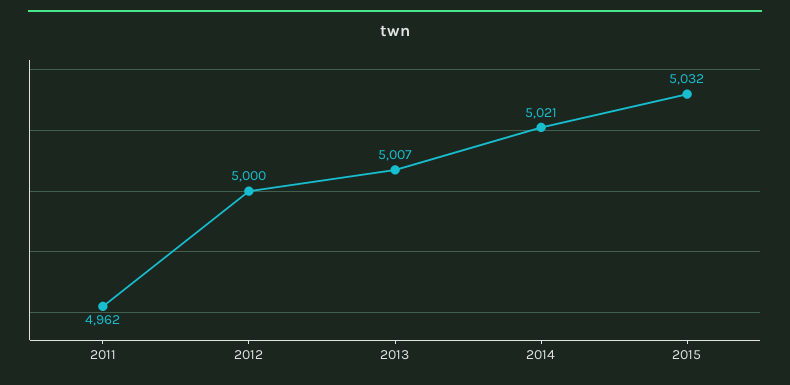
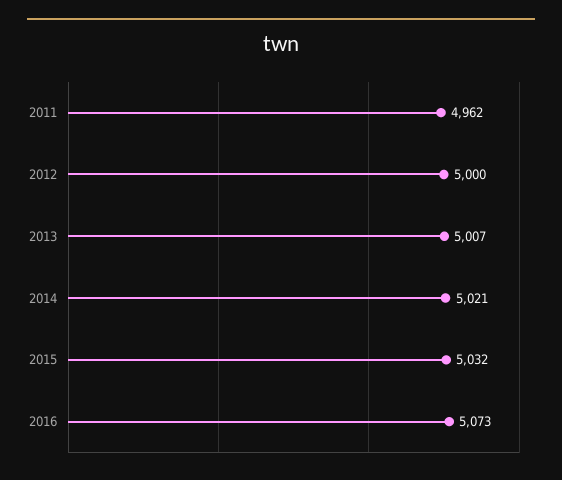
2016: none -> 5073

